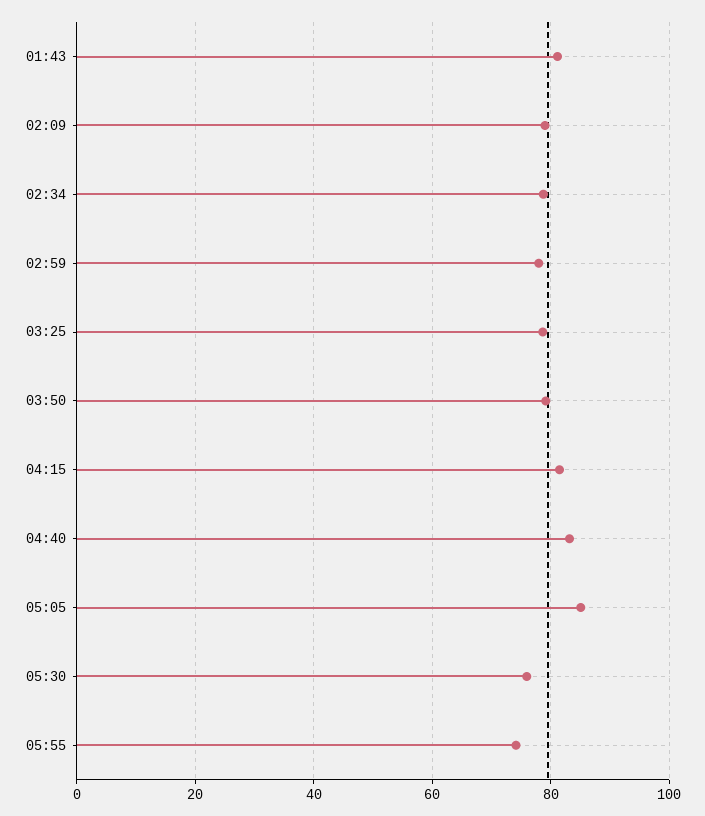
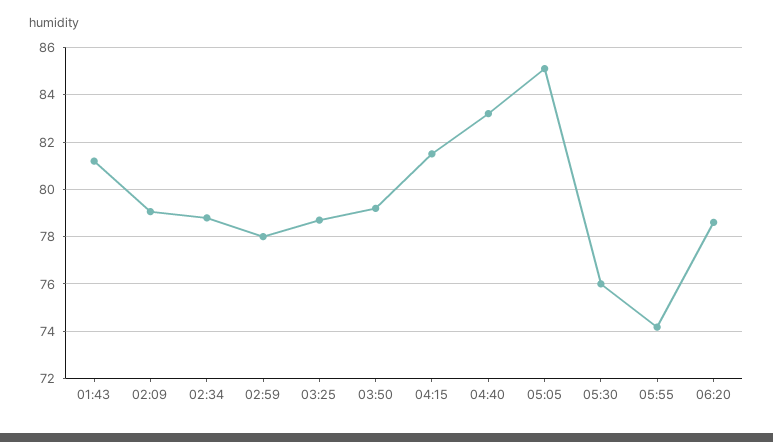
06:20: none -> 78.5

